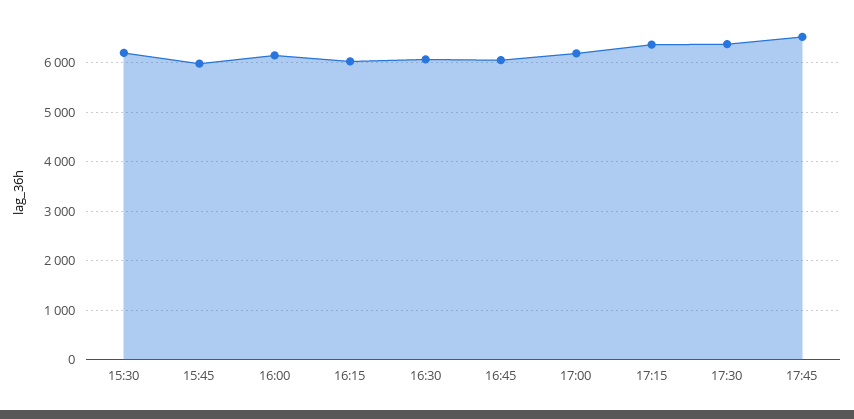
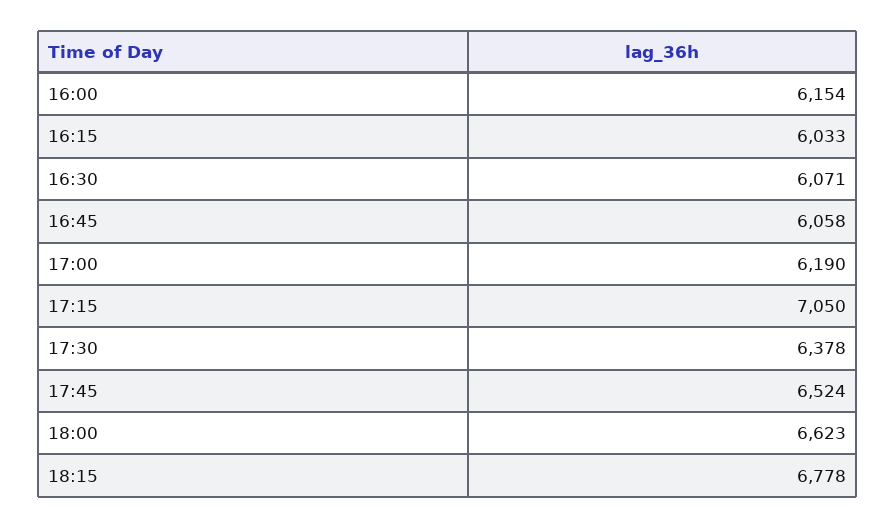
15:30: 6200 -> none
15:45: 6000 -> none
17:15: 6400 -> 7050
18:00: none -> 6623
18:15: none -> 6778

